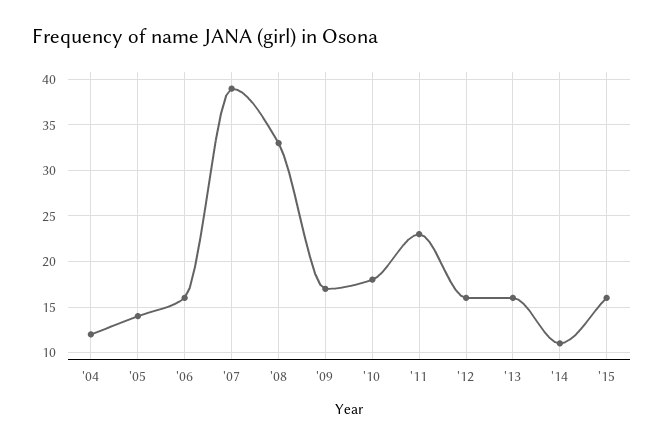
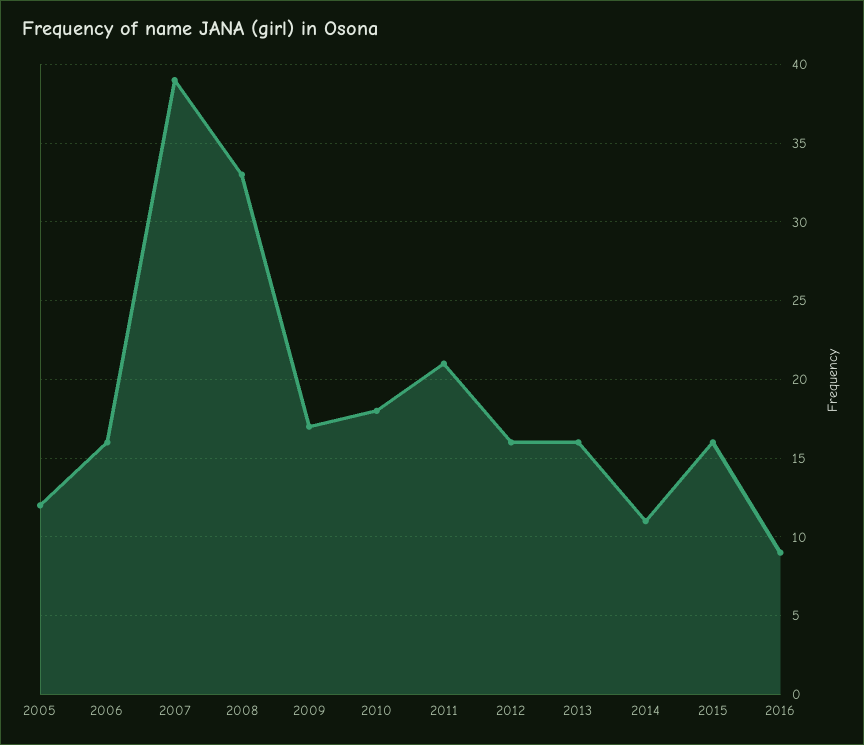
'04: 12 -> none
'05: 14 -> 12
'11: 23 -> 21
2016: none -> 9

